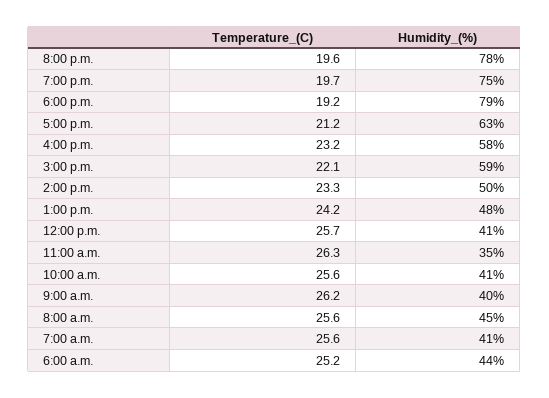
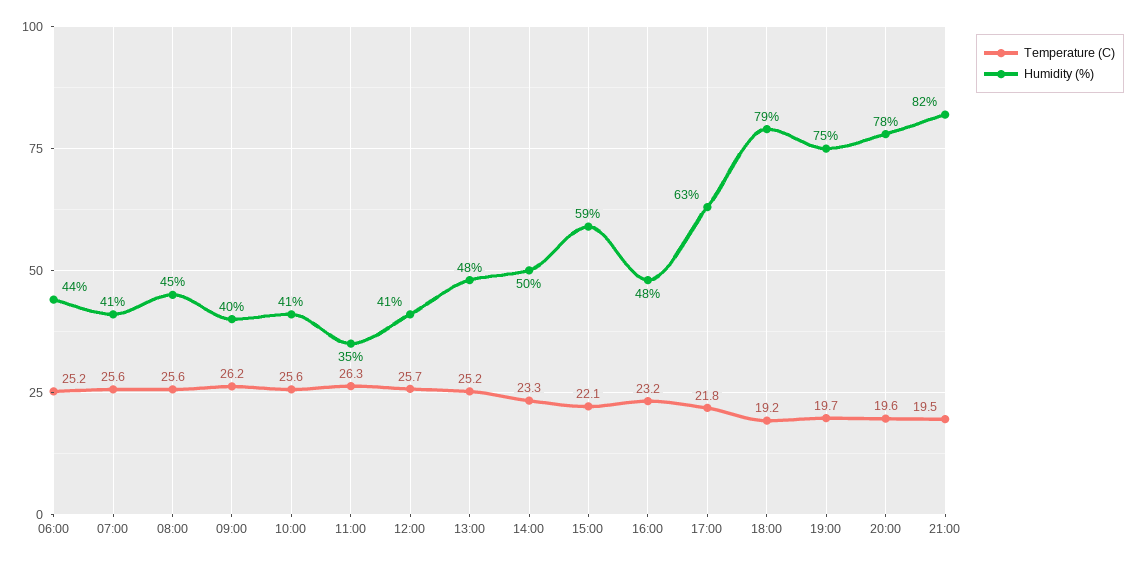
Temperature_(C), 5:00 p.m.: 21.2 -> 21.8
Humidity_(%), 4:00 p.m.: 58 -> 48
Temperature_(C), 1:00 p.m.: 24.2 -> 25.2
Temperature_(C), 21:00: none -> 19.5
Humidity_(%), 21:00: none -> 82

